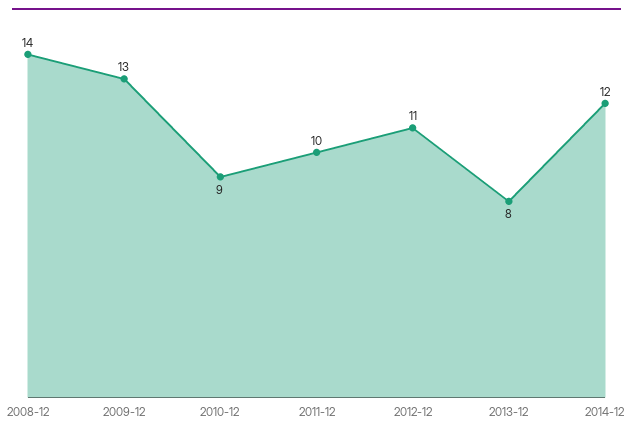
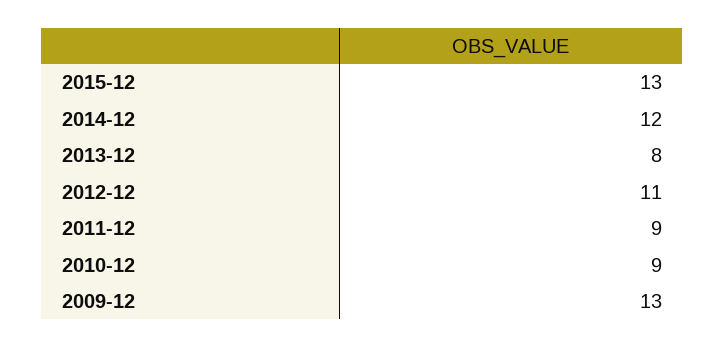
2008-12: 14 -> none
2011-12: 10 -> 9
2015-12: none -> 13

